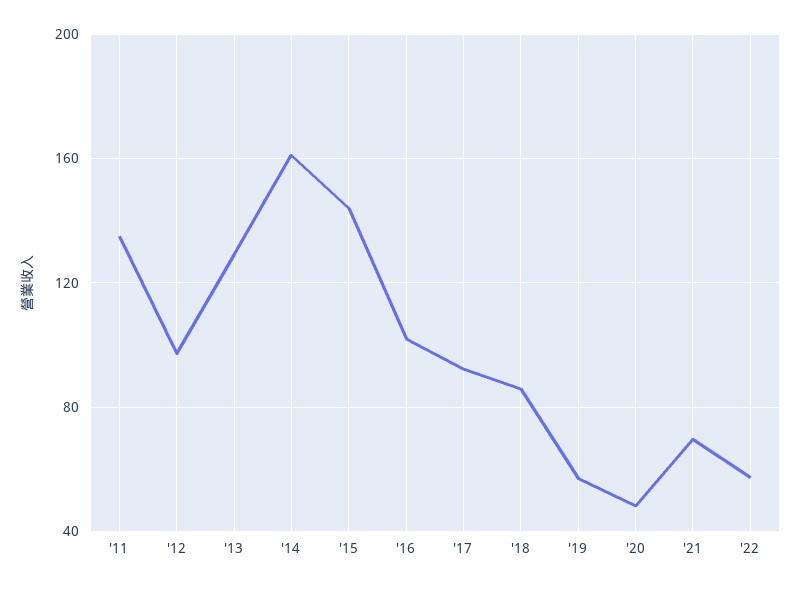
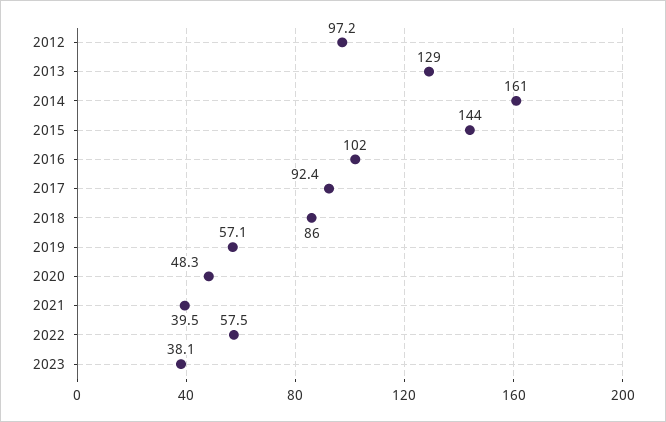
'11: 135 -> none
'21: 70 -> 39.5
2023: none -> 38.1

